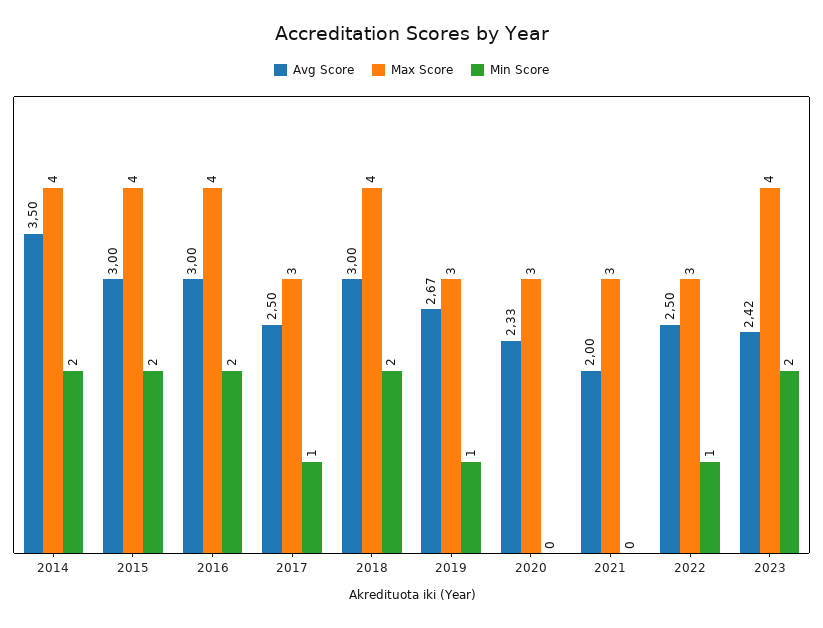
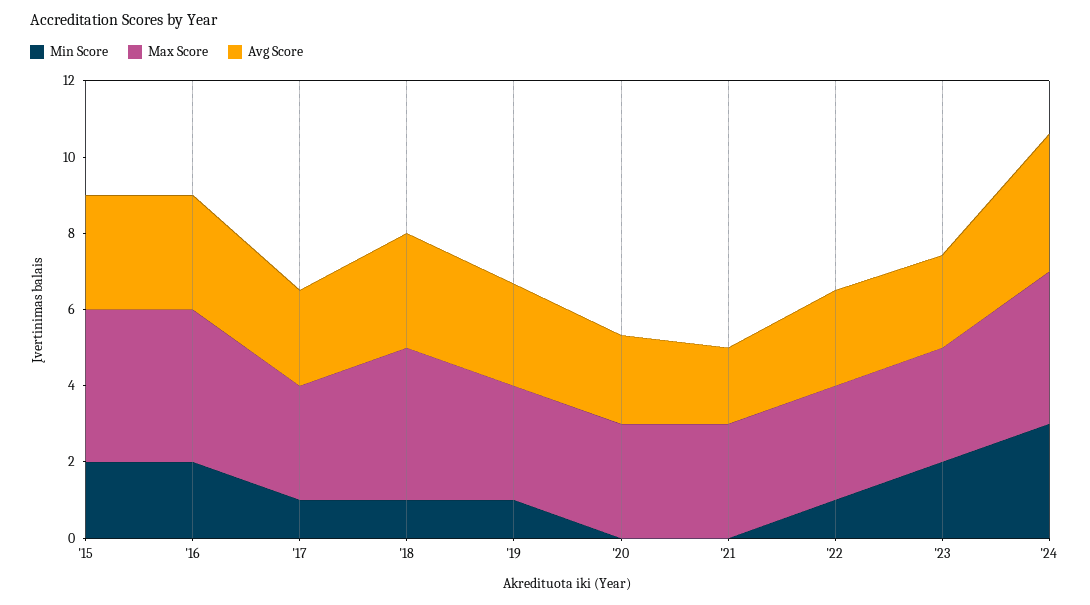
Avg Score, 2014: 3.5 -> none
Max Score, 2014: 4 -> none
Min Score, 2014: 2 -> none
Min Score, 2018: 2 -> 1
Max Score, 2023: 4 -> 3
Min Score, '24: none -> 3
Max Score, '24: none -> 4
Avg Score, '24: none -> 3.5

